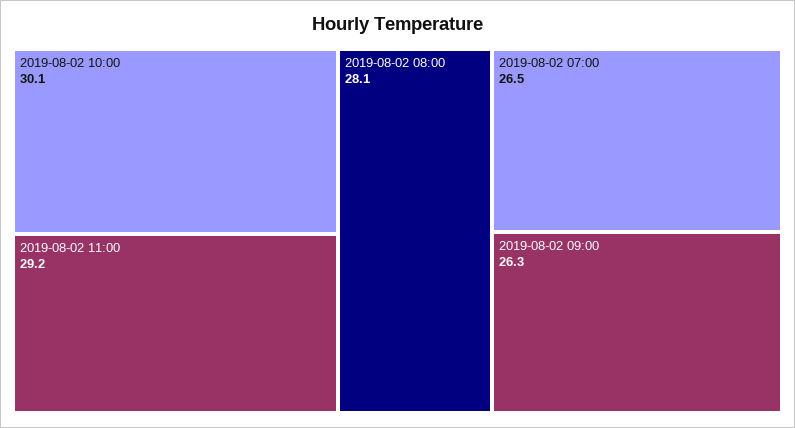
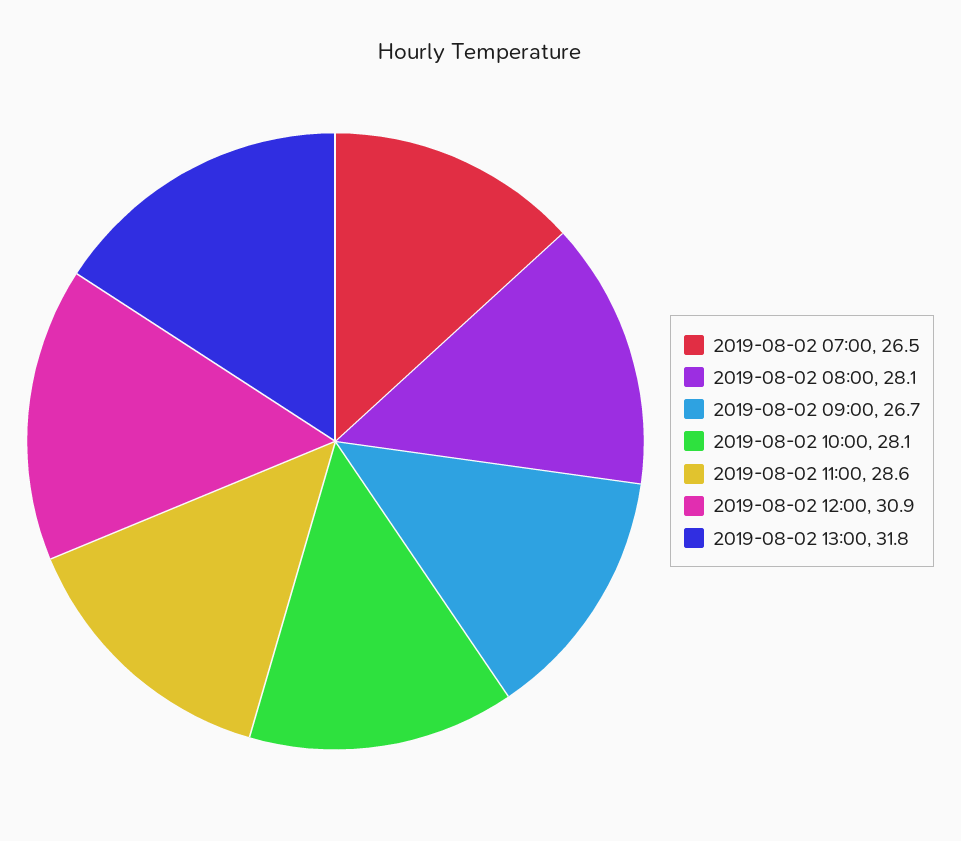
2019-08-02 10:00: 30.1 -> 28.1
2019-08-02 11:00: 29.2 -> 28.6
2019-08-02 09:00: 26.3 -> 26.7
2019-08-02 12:00: none -> 30.9
2019-08-02 13:00: none -> 31.8

